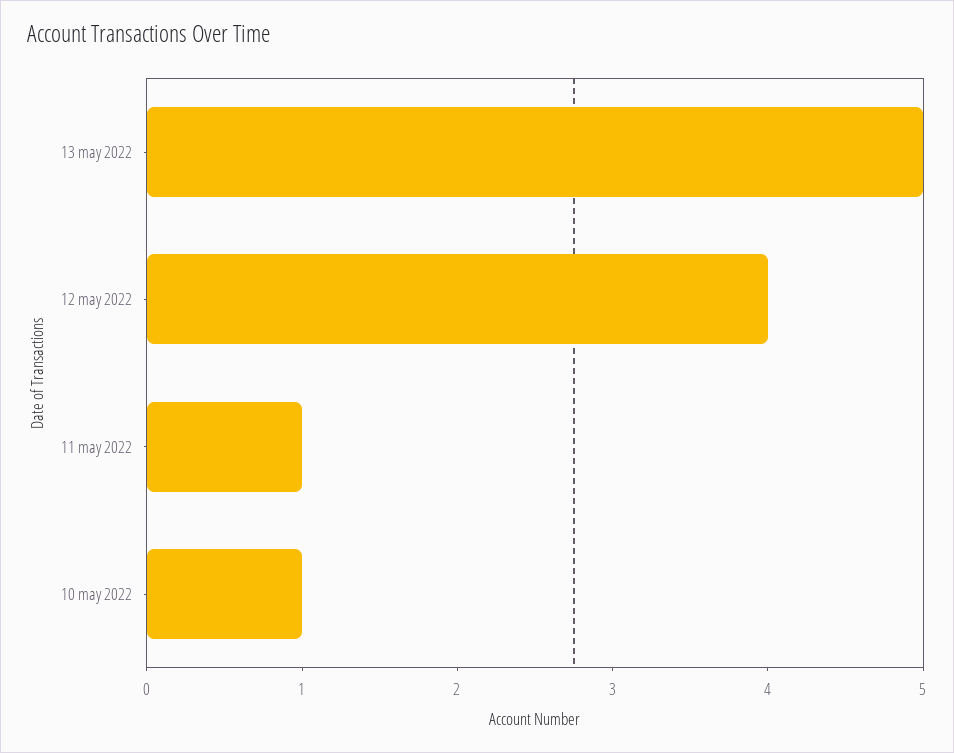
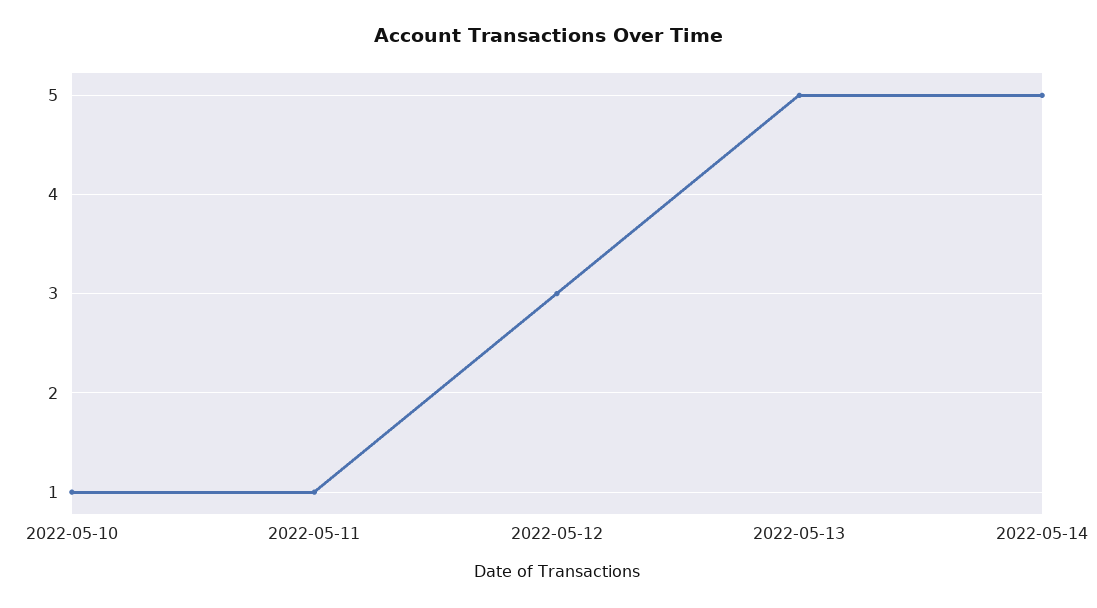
12 may 2022: 4 -> 3
2022-05-14: none -> 5

